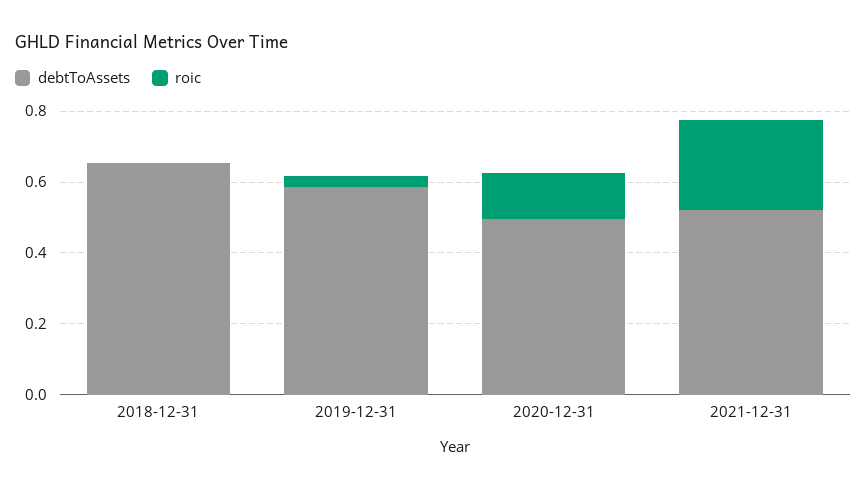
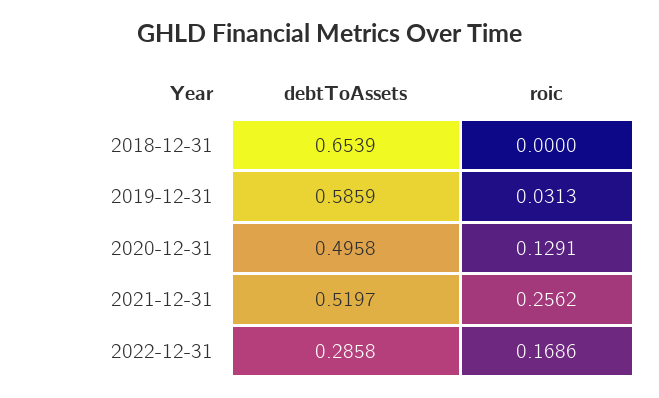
debtToAssets, 2022-12-31: none -> 0.2858
roic, 2022-12-31: none -> 0.1686

